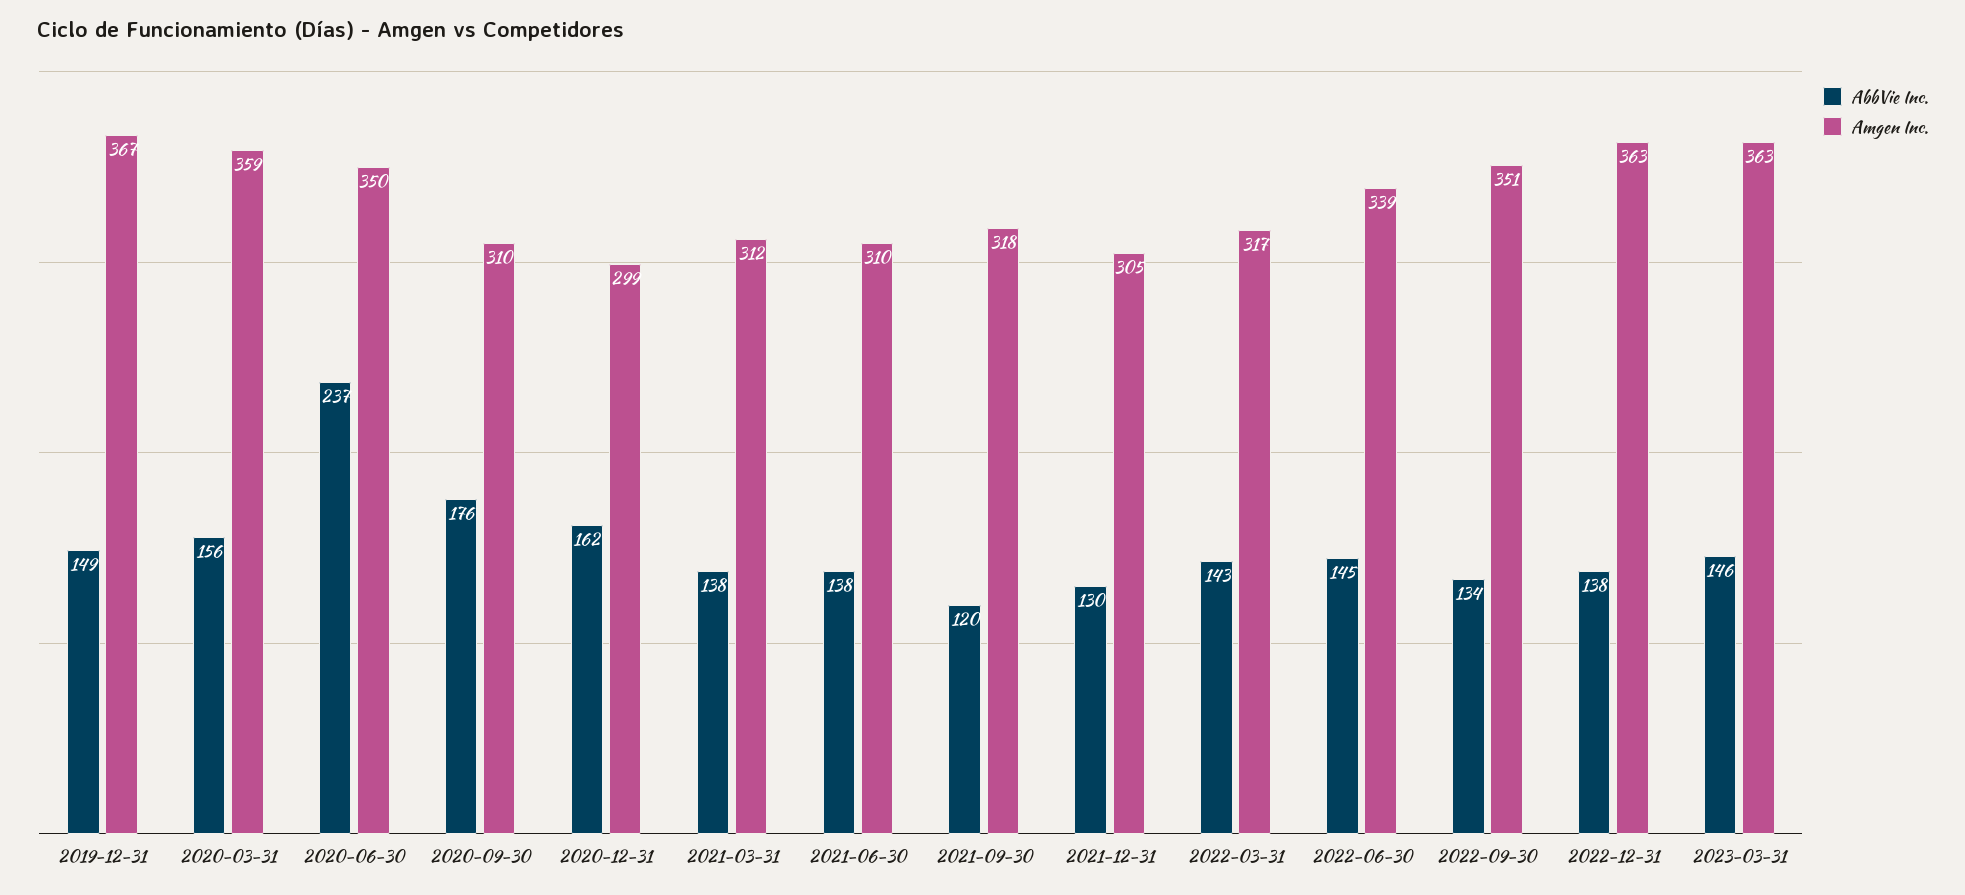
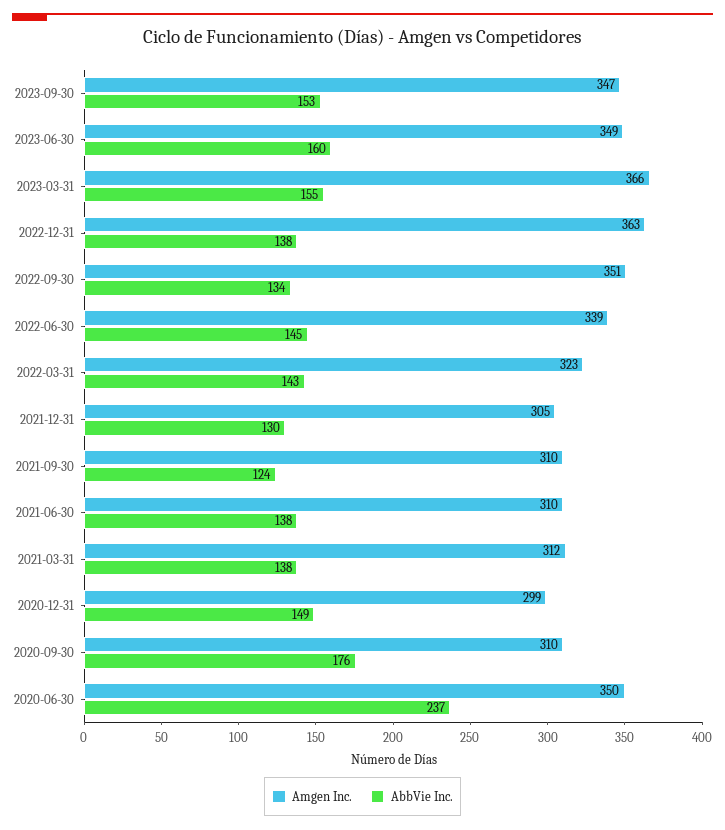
AbbVie Inc., 2019-12-31: 149 -> none
Amgen Inc., 2019-12-31: 367 -> none
AbbVie Inc., 2020-03-31: 156 -> none
Amgen Inc., 2020-03-31: 359 -> none
AbbVie Inc., 2020-12-31: 162 -> 149
AbbVie Inc., 2021-09-30: 120 -> 124
Amgen Inc., 2021-09-30: 318 -> 310
Amgen Inc., 2022-03-31: 317 -> 323
AbbVie Inc., 2023-03-31: 146 -> 155
Amgen Inc., 2023-03-31: 363 -> 366
Amgen Inc., 2023-09-30: none -> 347
AbbVie Inc., 2023-09-30: none -> 153
Amgen Inc., 2023-06-30: none -> 349
AbbVie Inc., 2023-06-30: none -> 160

